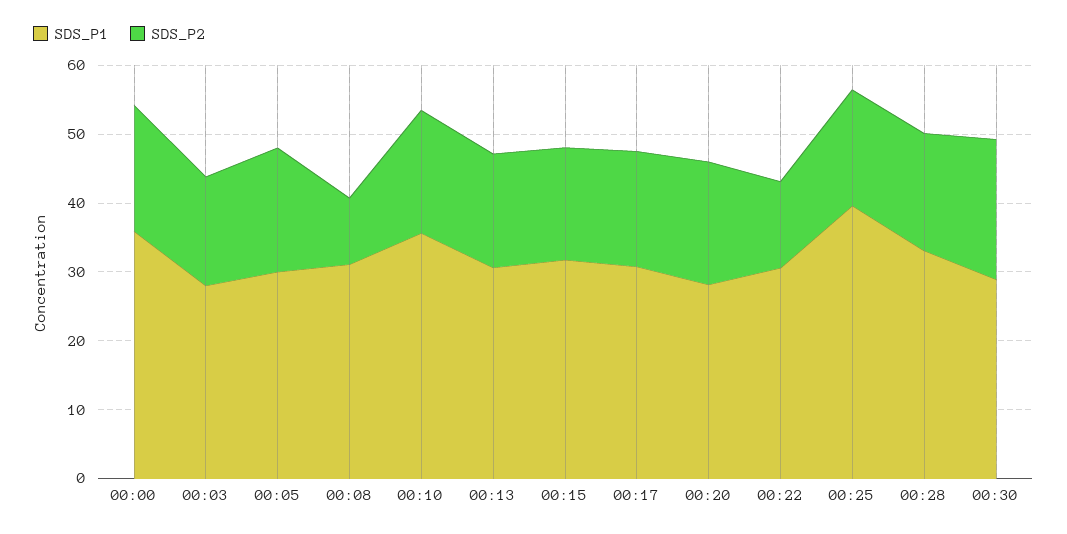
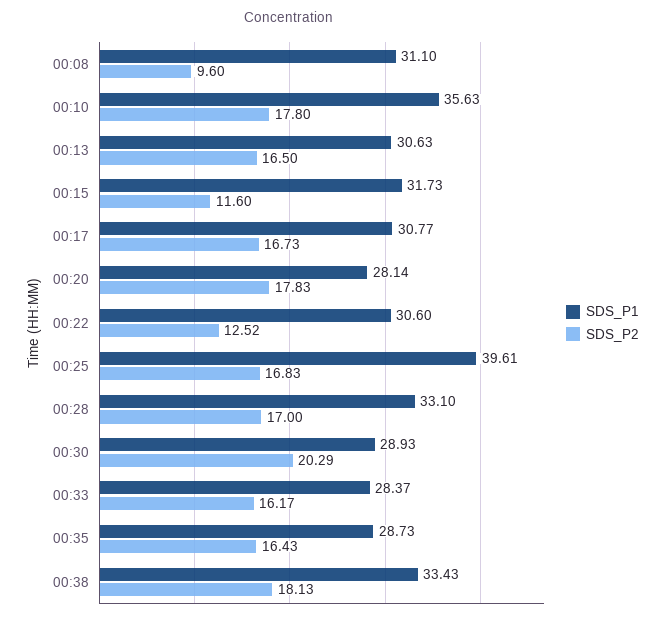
SDS_P1, 00:00: 36 -> none
SDS_P2, 00:00: 18 -> none
SDS_P1, 00:03: 28 -> none
SDS_P2, 00:03: 16 -> none
SDS_P1, 00:05: 30 -> none
SDS_P2, 00:05: 18 -> none
SDS_P2, 00:15: 16 -> 11.6
SDS_P1, 00:33: none -> 28.37
SDS_P2, 00:33: none -> 16.17
SDS_P1, 00:35: none -> 28.73
SDS_P2, 00:35: none -> 16.43
SDS_P1, 00:38: none -> 33.43
SDS_P2, 00:38: none -> 18.13

